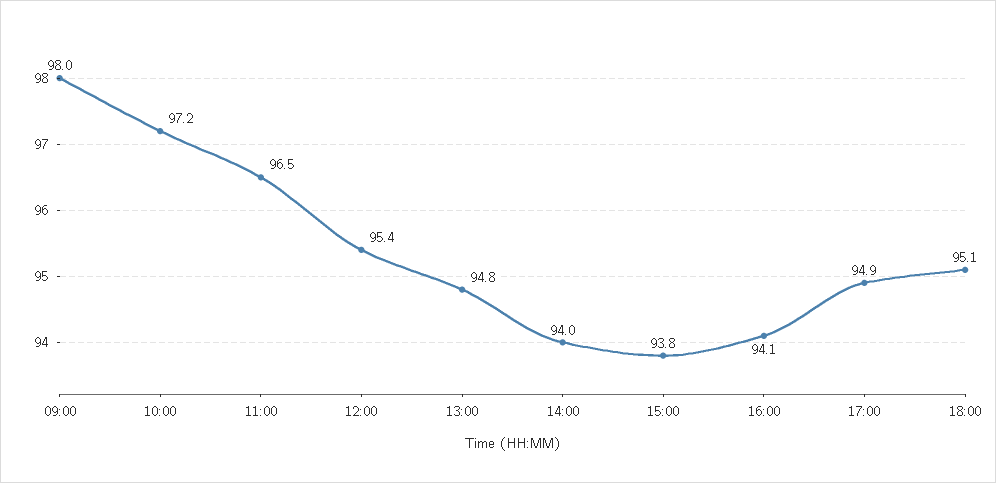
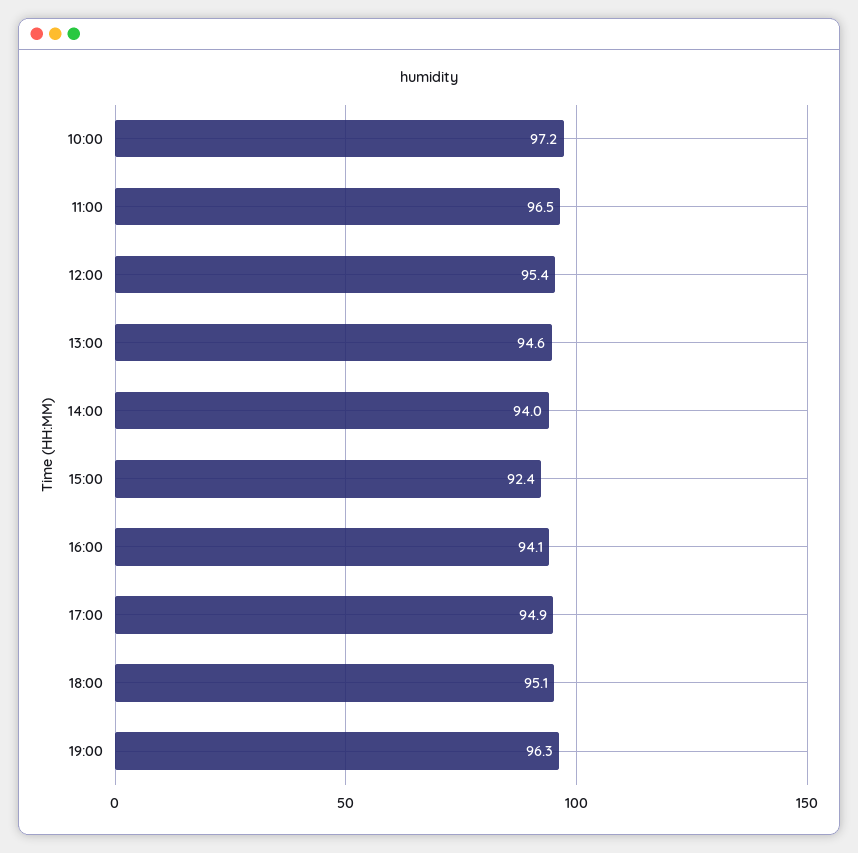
09:00: 98 -> none
13:00: 94.8 -> 94.6
15:00: 93.8 -> 92.4
19:00: none -> 96.3

